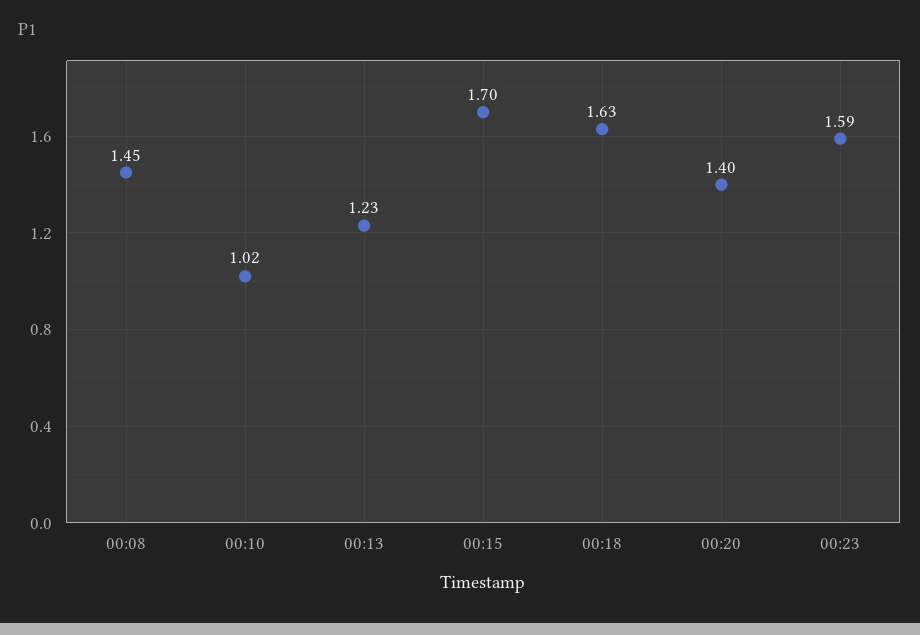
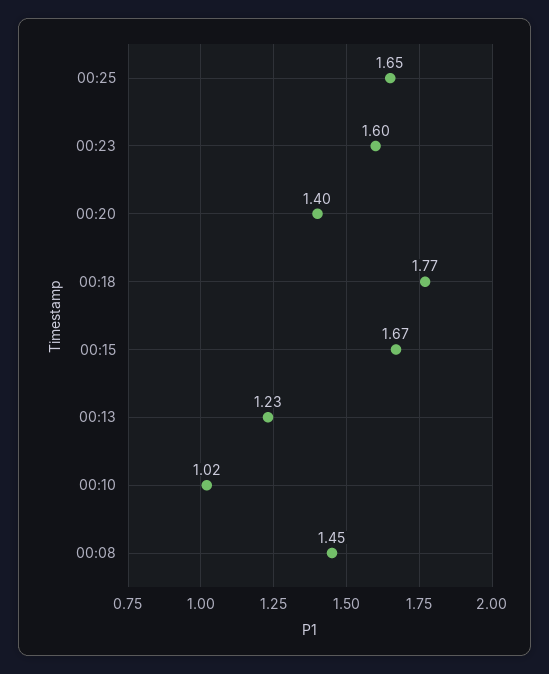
00:15: 1.7 -> 1.67
00:18: 1.63 -> 1.77
00:23: 1.59 -> 1.6
00:25: none -> 1.65

